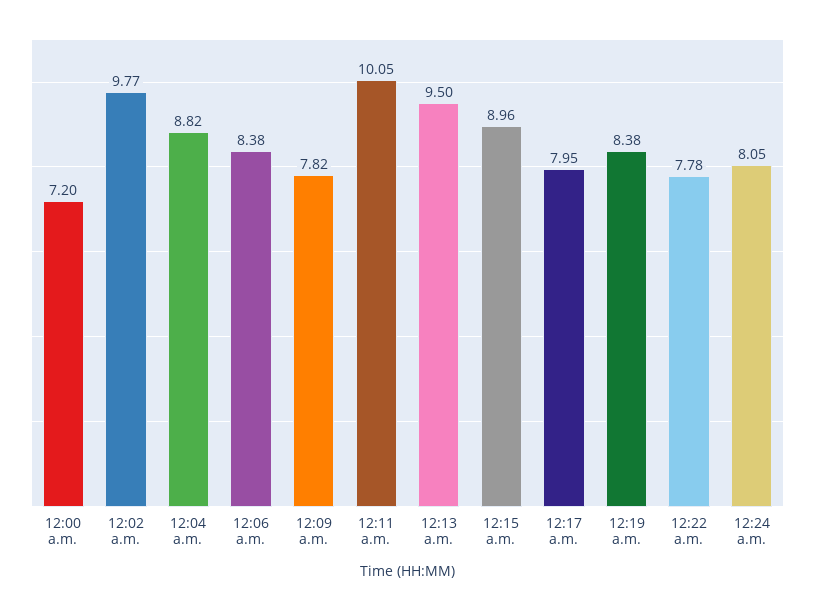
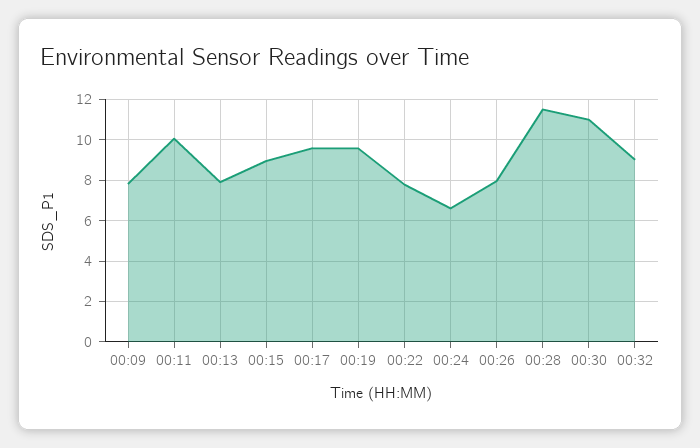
12:00 a.m.: 7.2 -> none
12:02 a.m.: 9.77 -> none
12:04 a.m.: 8.82 -> none
12:06 a.m.: 8.38 -> none
12:13 a.m.: 9.5 -> 8
12:17 a.m.: 7.95 -> 9.5
12:19 a.m.: 8.38 -> 9.5
12:24 a.m.: 8.05 -> 6.5
00:26: none -> 8
00:28: none -> 11.5
00:30: none -> 11
00:32: none -> 9

